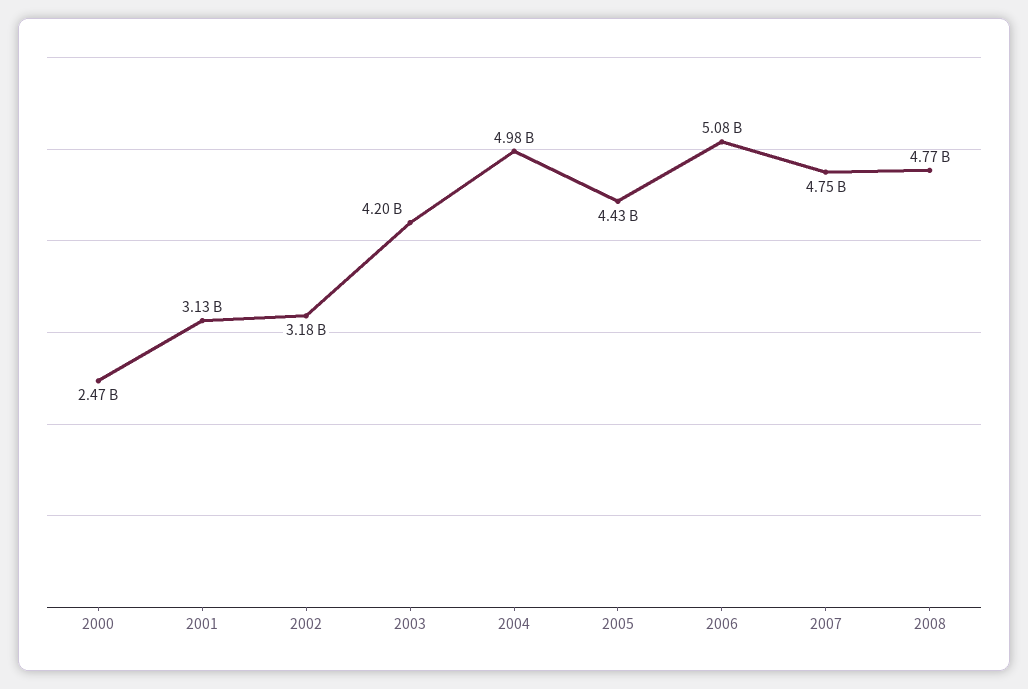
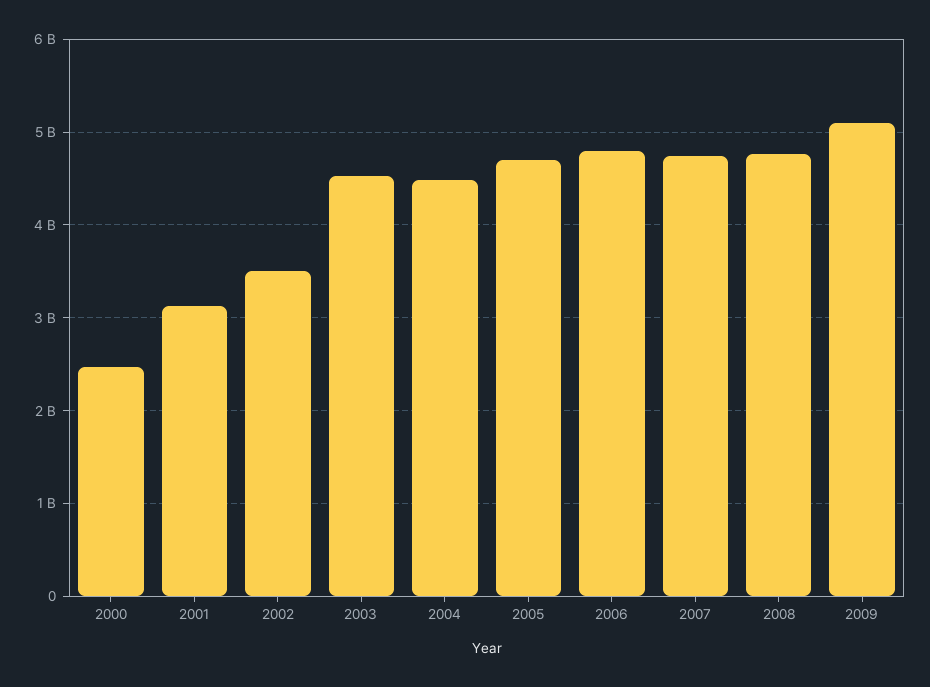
2002: 3180000000 -> 3500000000
2003: 4200000000 -> 4500000000
2004: 4980000000 -> 4500000000
2005: 4430000000 -> 4700000000
2006: 5080000000 -> 4800000000
2009: none -> 5100000000

